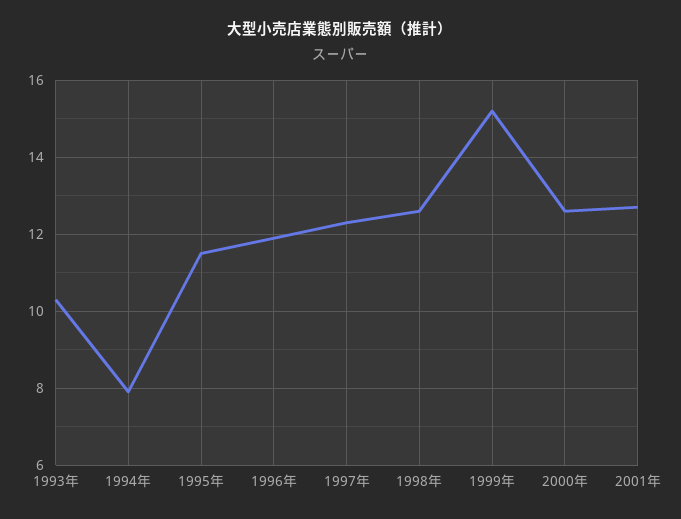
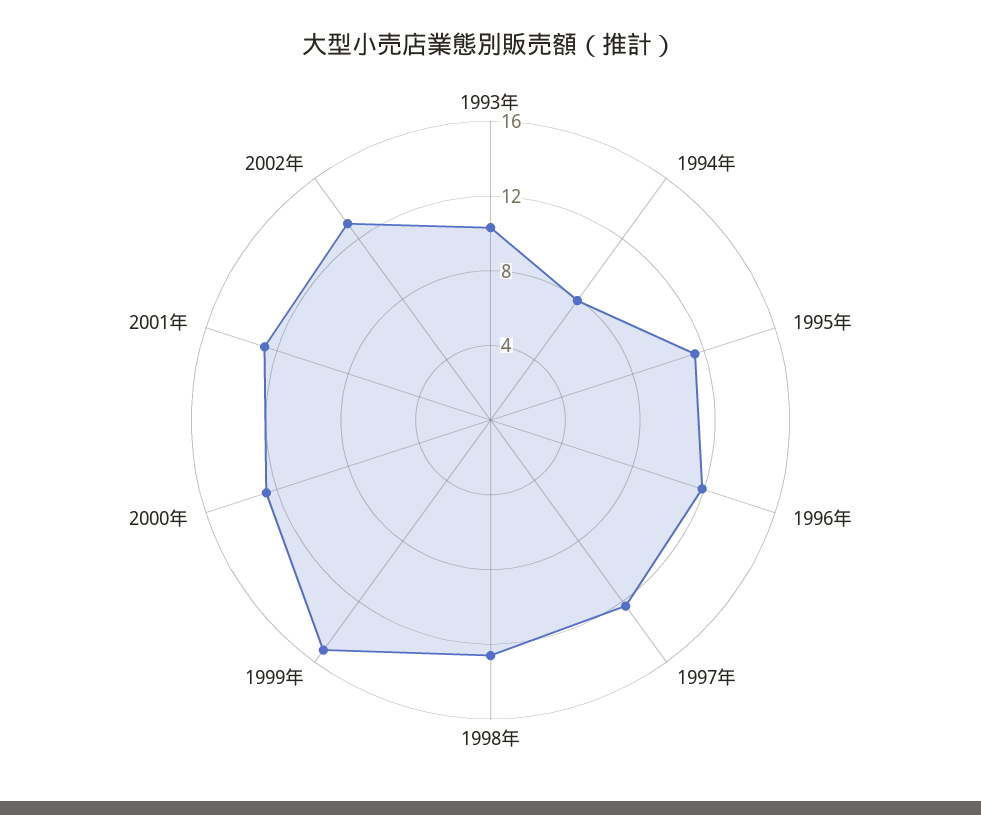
2002年: none -> 13

